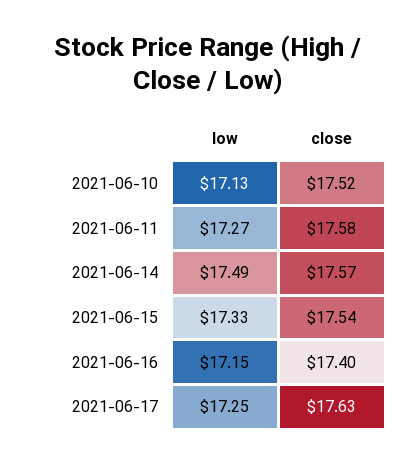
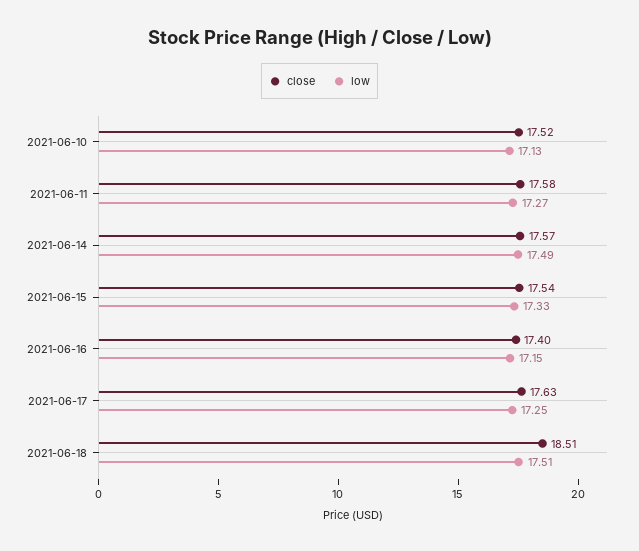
close, 2021-06-18: none -> 18.51
low, 2021-06-18: none -> 17.51

